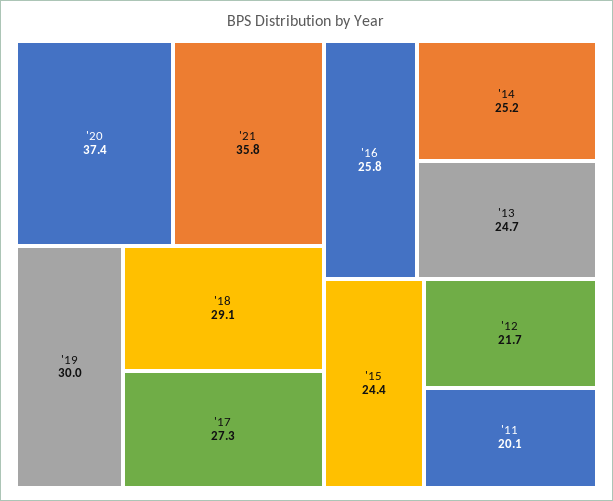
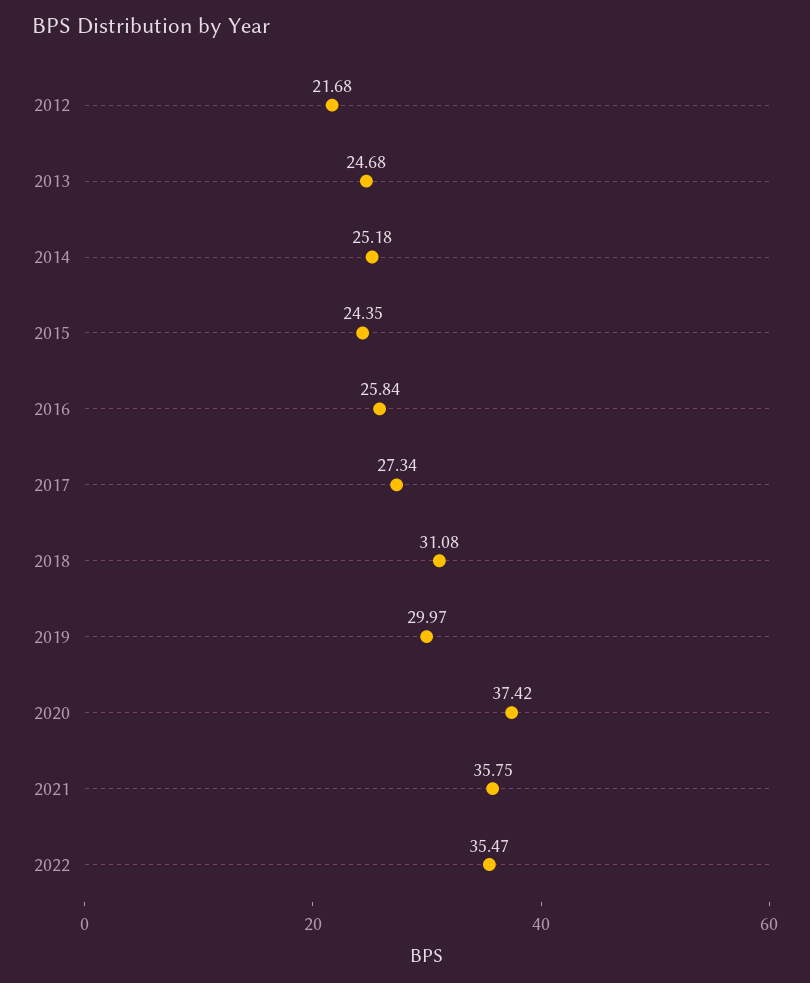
'18: 29.1 -> 31.08
'11: 20.1 -> none
2022: none -> 35.47

